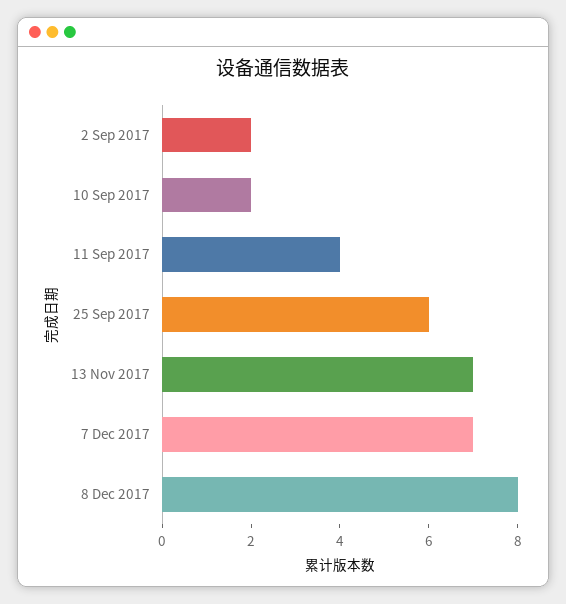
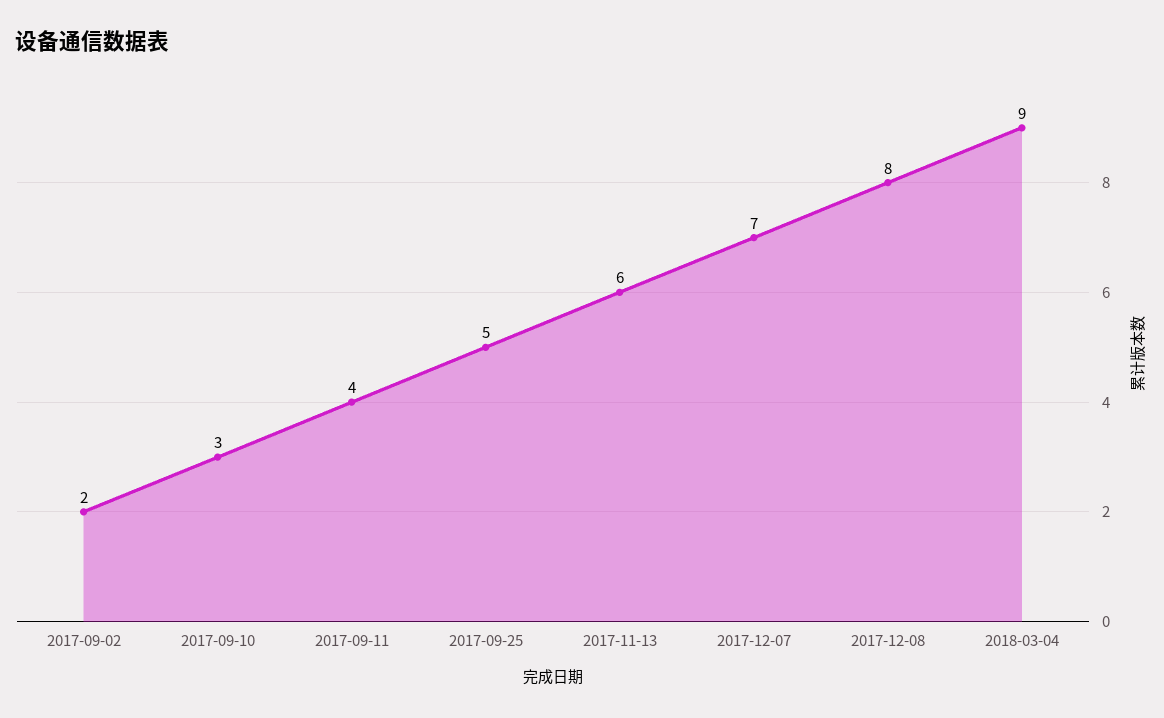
10 Sep 2017: 2 -> 3
25 Sep 2017: 6 -> 5
13 Nov 2017: 7 -> 6
2018-03-04: none -> 9

